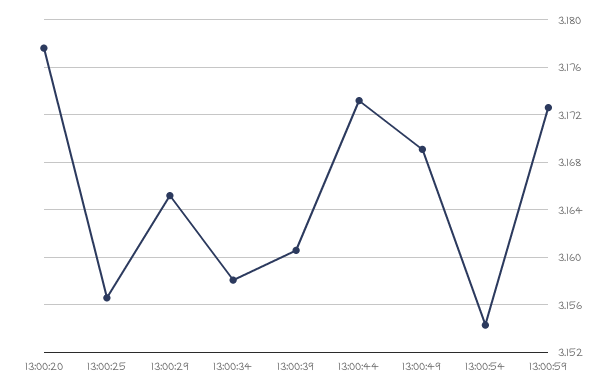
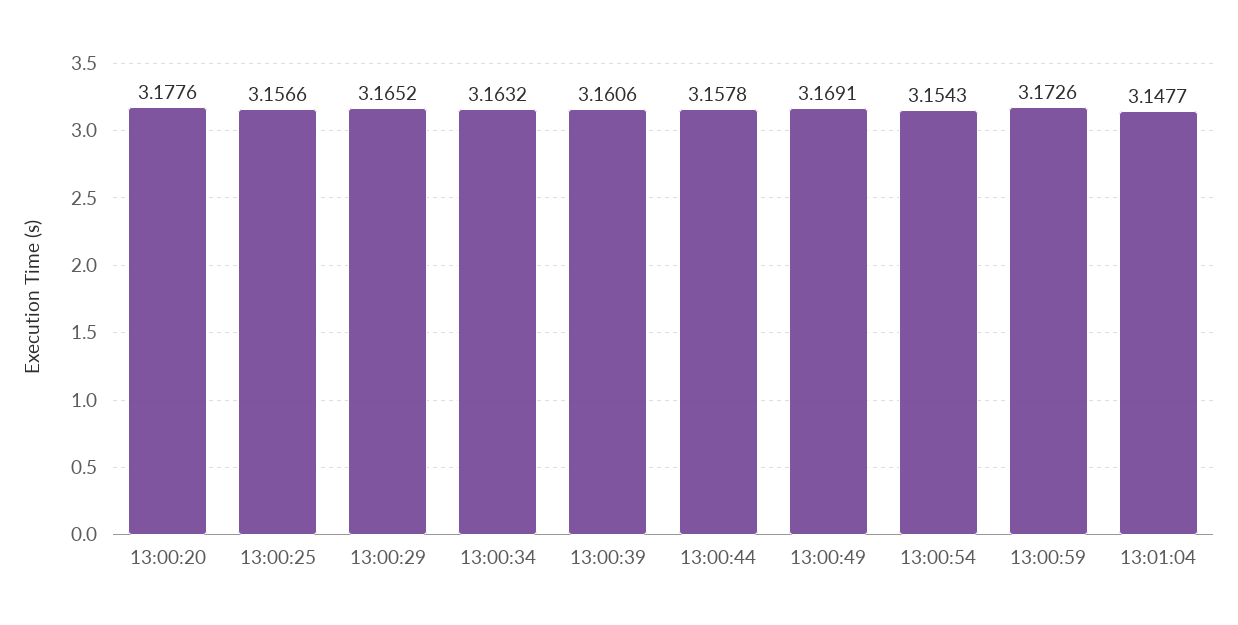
13:00:34: 3.158 -> 3.1632
13:00:44: 3.173 -> 3.1578
13:01:04: none -> 3.1477

